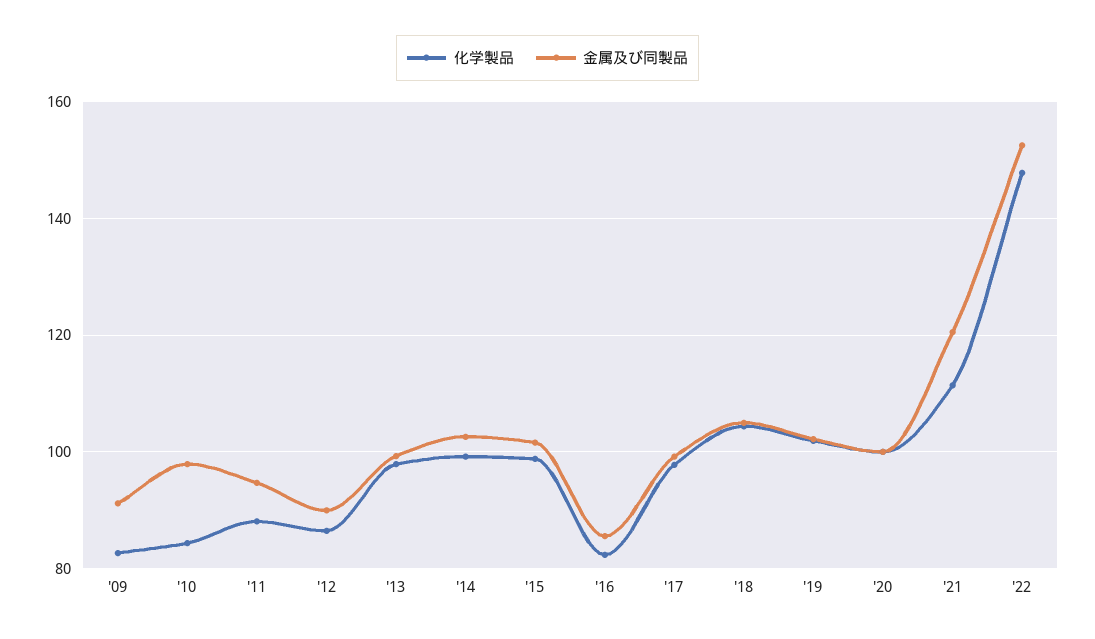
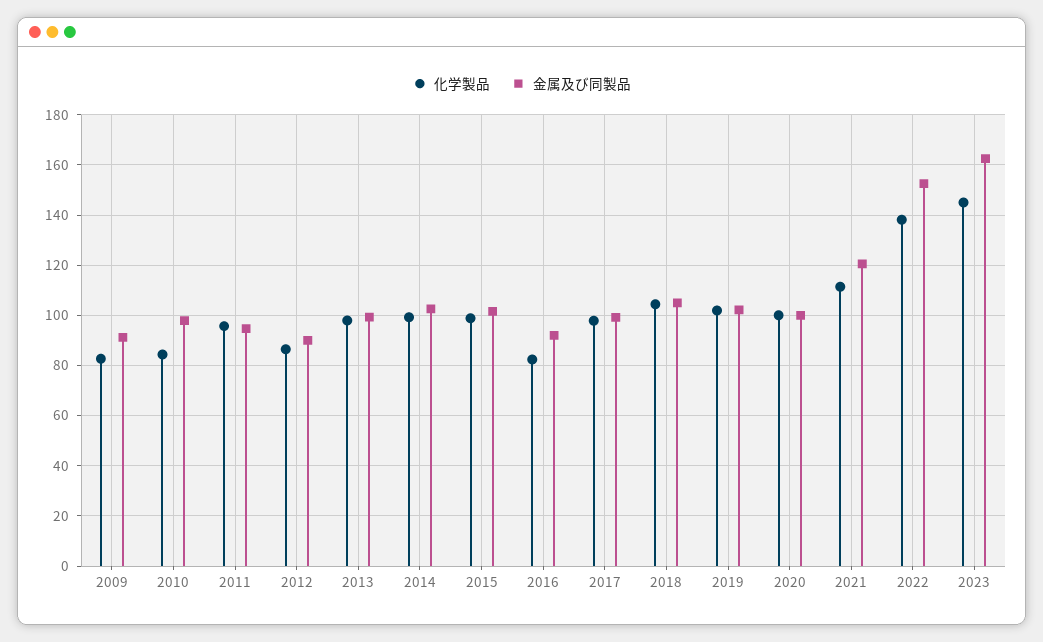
化学製品, '11: 88 -> 95
金属及び同製品, '16: 86 -> 92.5
化学製品, '22: 148 -> 137.5
化学製品, 2023: none -> 145
金属及び同製品, 2023: none -> 162.5

